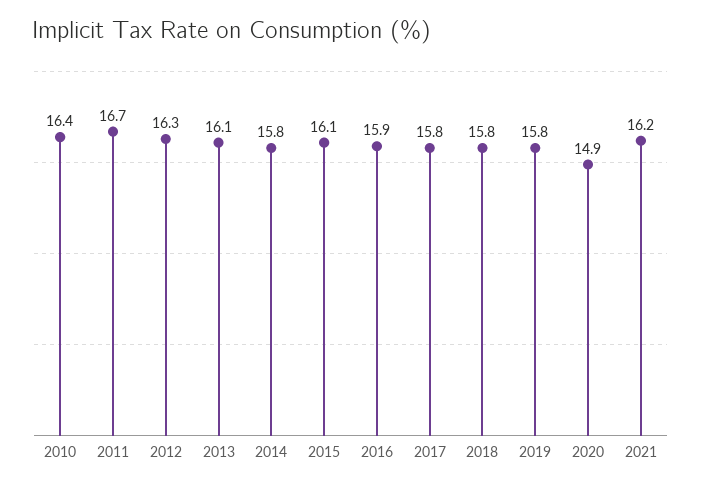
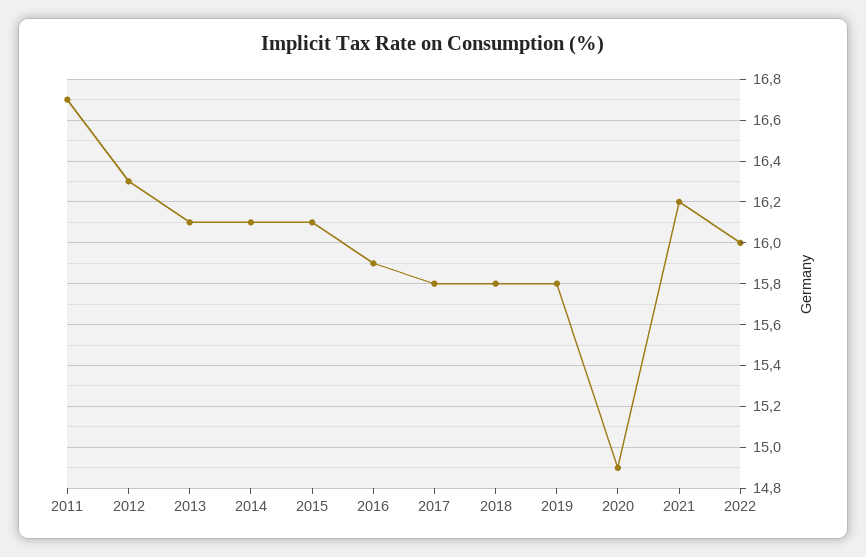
2010: 16.4 -> none
2014: 15.8 -> 16.1
2022: none -> 16

